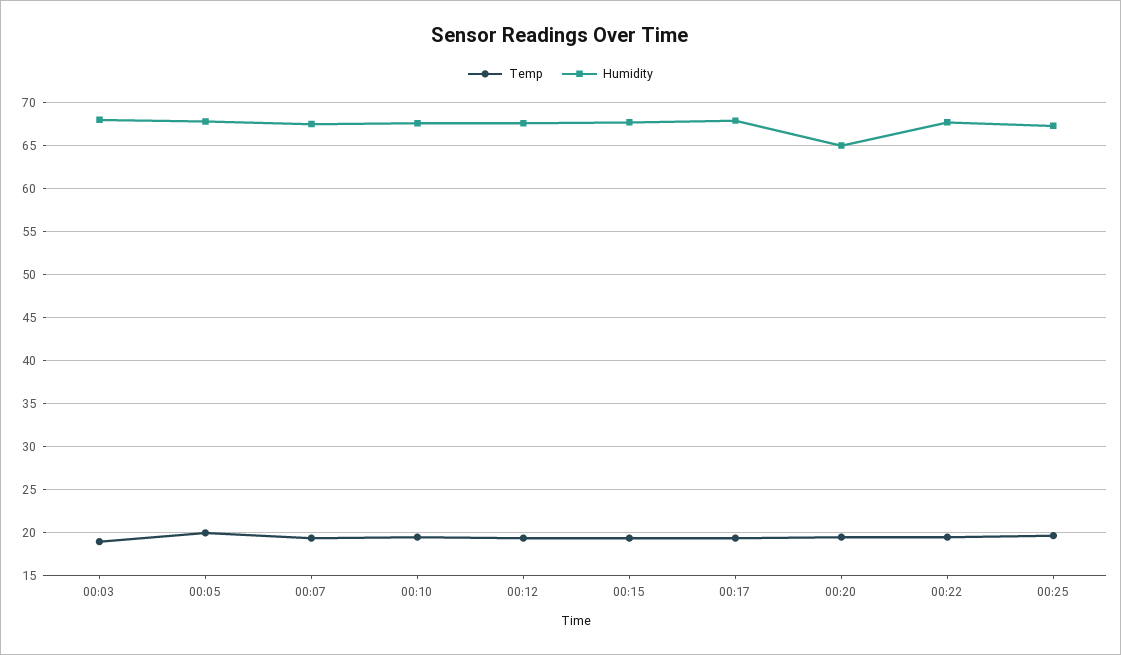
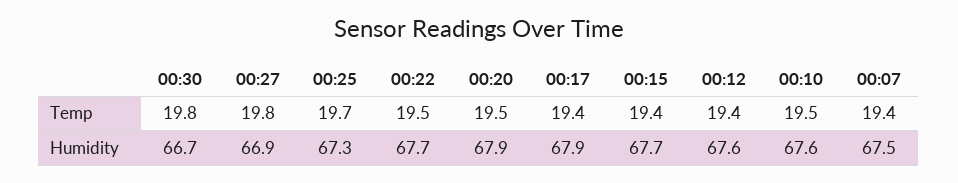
Temp, 00:03: 19 -> none
Humidity, 00:03: 68 -> none
Temp, 00:05: 20 -> none
Humidity, 00:05: 68 -> none
Humidity, 00:20: 65 -> 67.9
Temp, 00:30: none -> 19.8
Temp, 00:27: none -> 19.8
Humidity, 00:30: none -> 66.7
Humidity, 00:27: none -> 66.9

